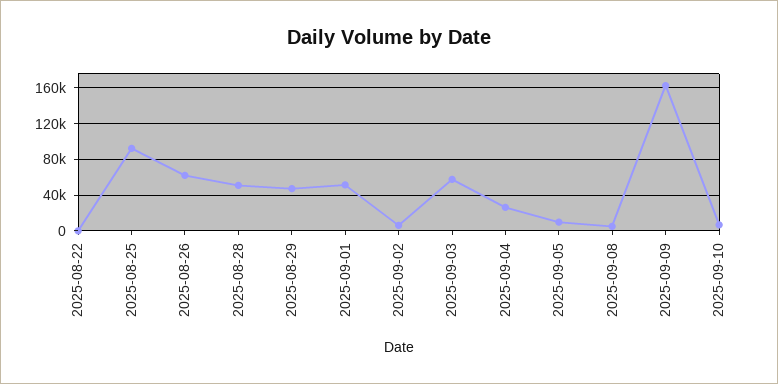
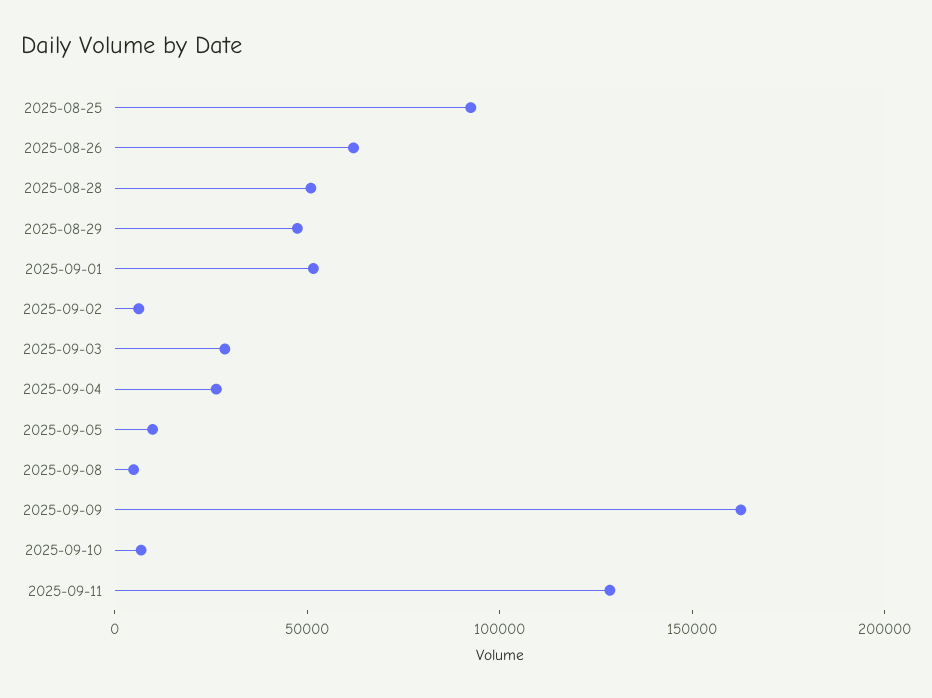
2025-08-22: 0 -> none
2025-09-03: 60000 -> 30000
2025-09-11: none -> 130000

